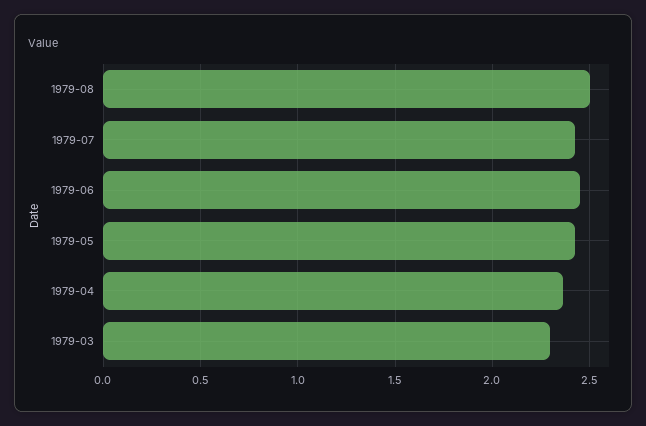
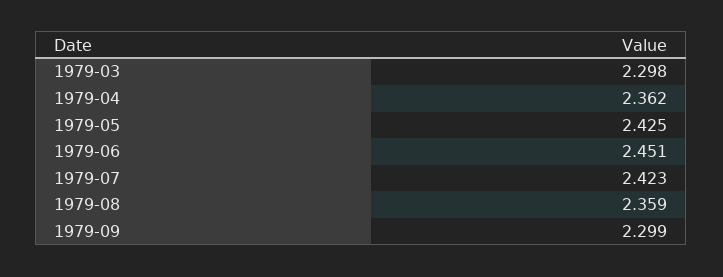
1979-08: 2.5 -> 2.359
1979-09: none -> 2.299

